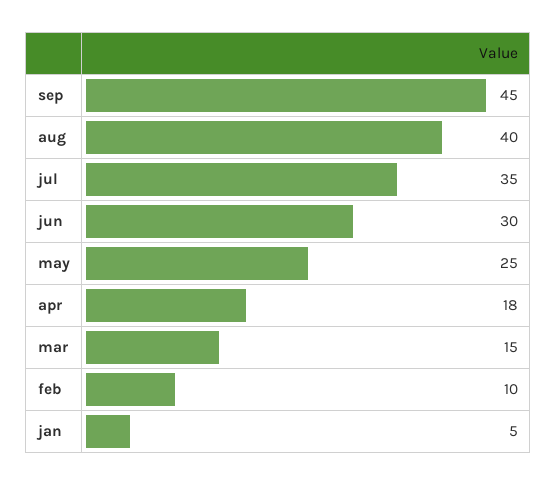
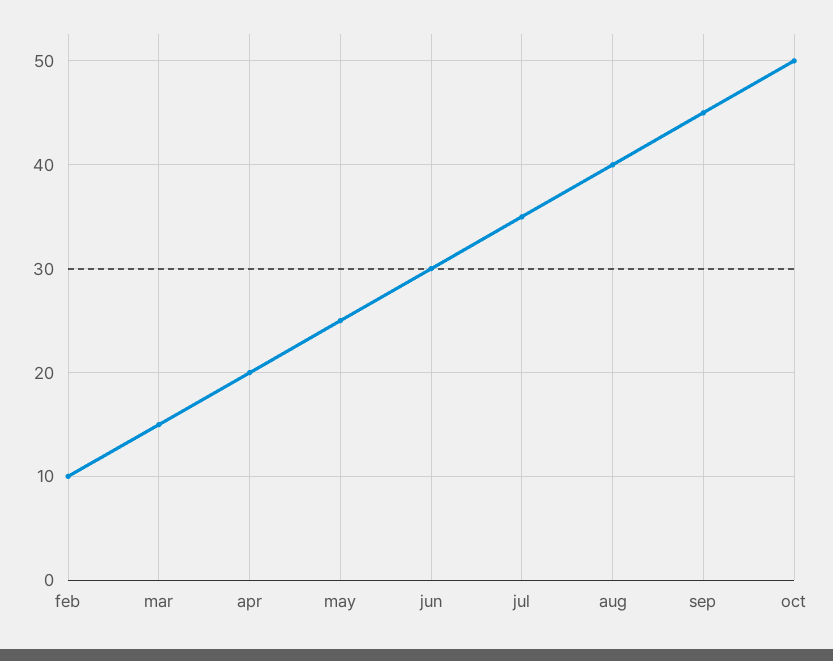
apr: 18 -> 20
jan: 5 -> none
oct: none -> 50

